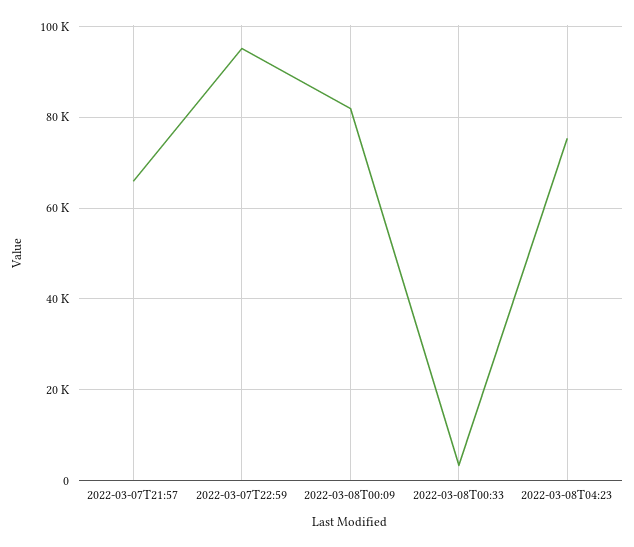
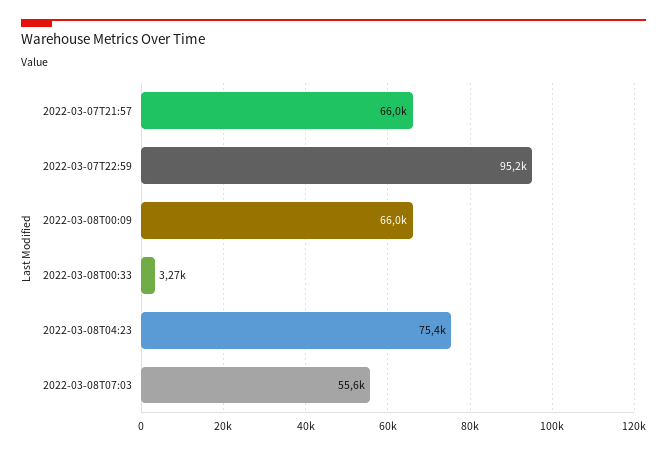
2022-03-08T00:09: 82000 -> 66000
2022-03-08T07:03: none -> 55600

